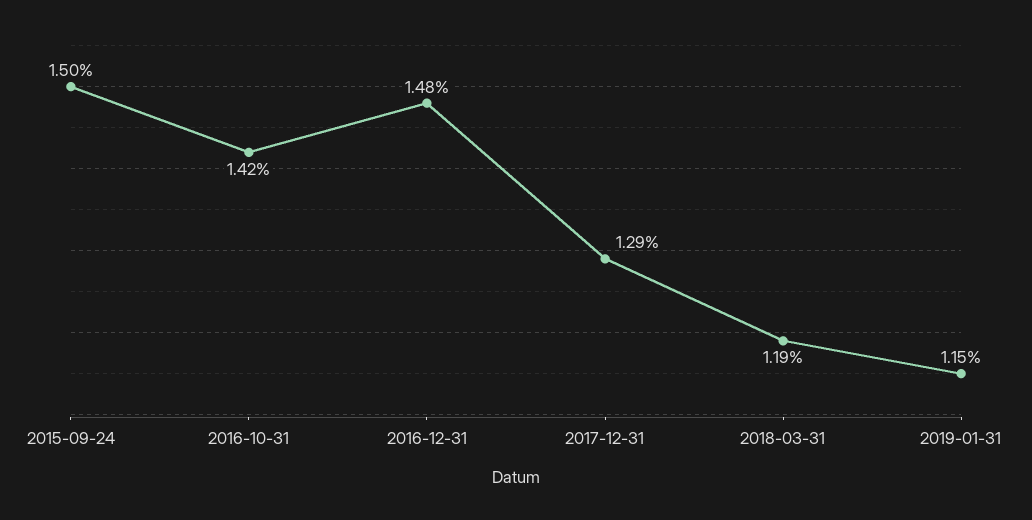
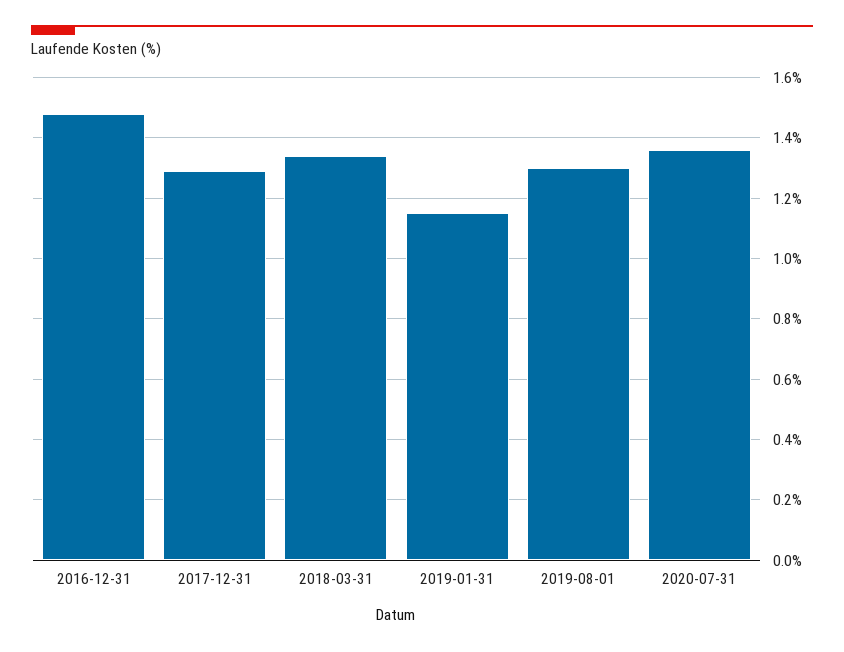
2015-09-24: 1.5 -> none
2016-10-31: 1.42 -> none
2018-03-31: 1.19 -> 1.35
2019-08-01: none -> 1.3
2020-07-31: none -> 1.35

